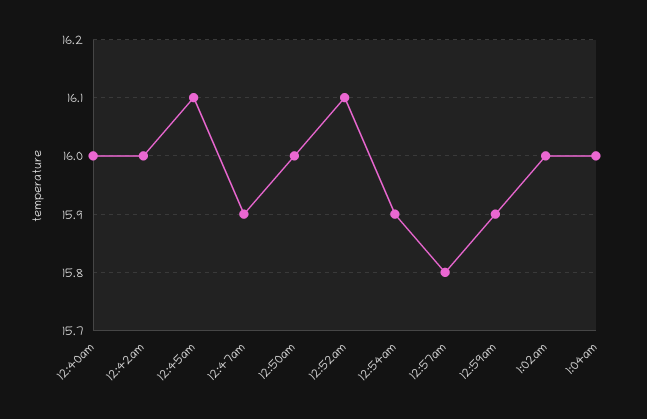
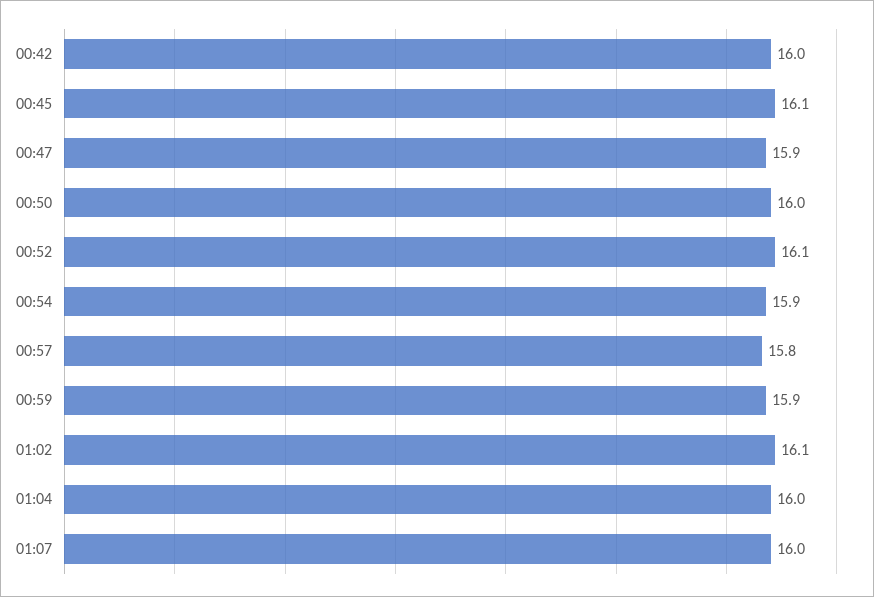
12:40am: 16 -> none
1:02am: 16 -> 16.1
01:07: none -> 16

